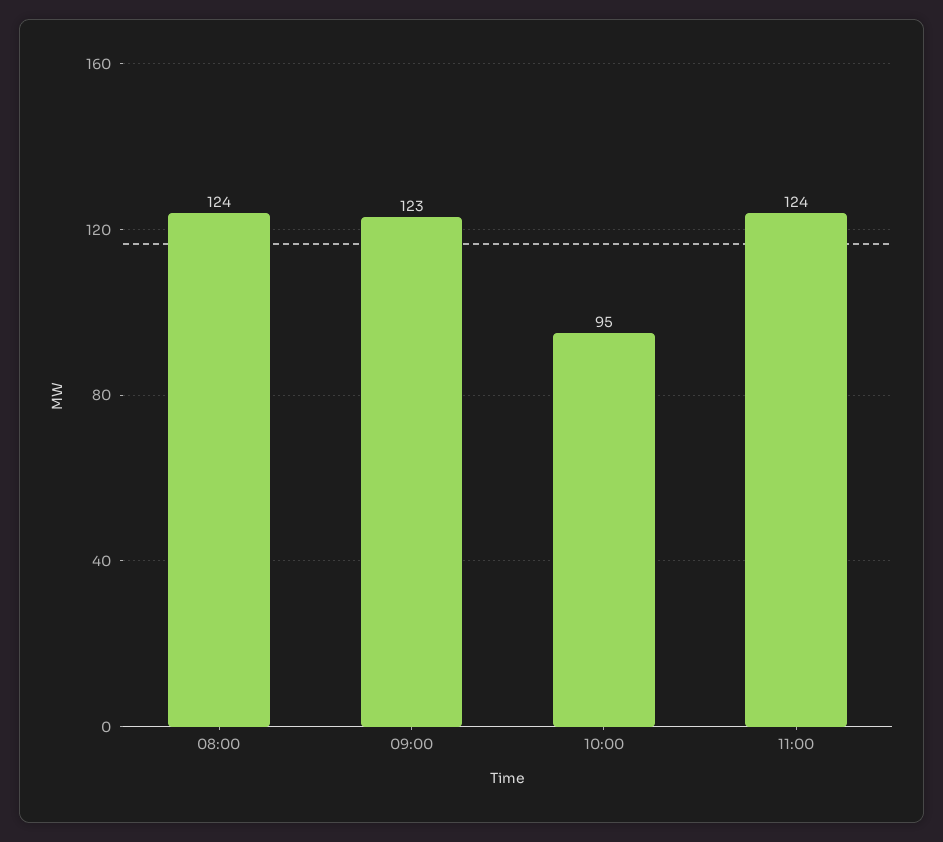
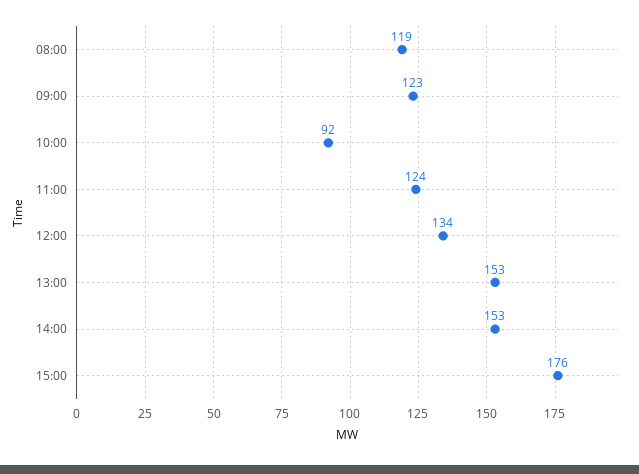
08:00: 124 -> 119
10:00: 95 -> 92
12:00: none -> 134
13:00: none -> 153
14:00: none -> 153
15:00: none -> 176

